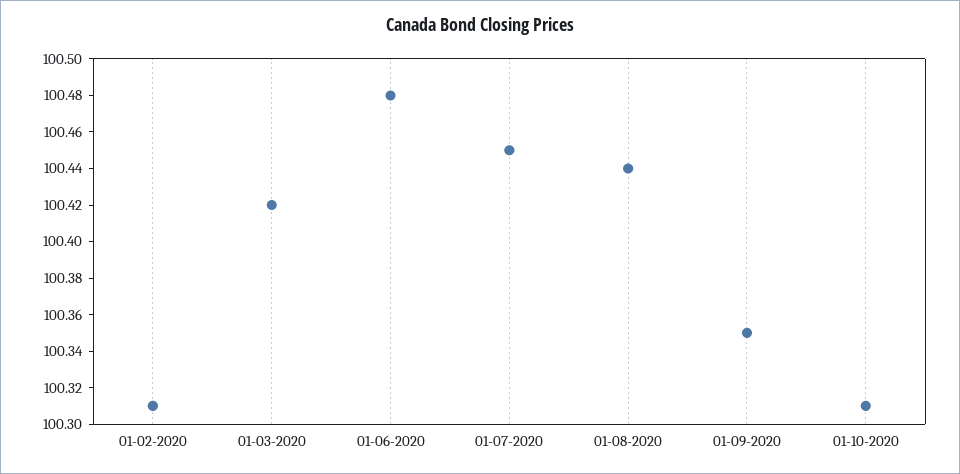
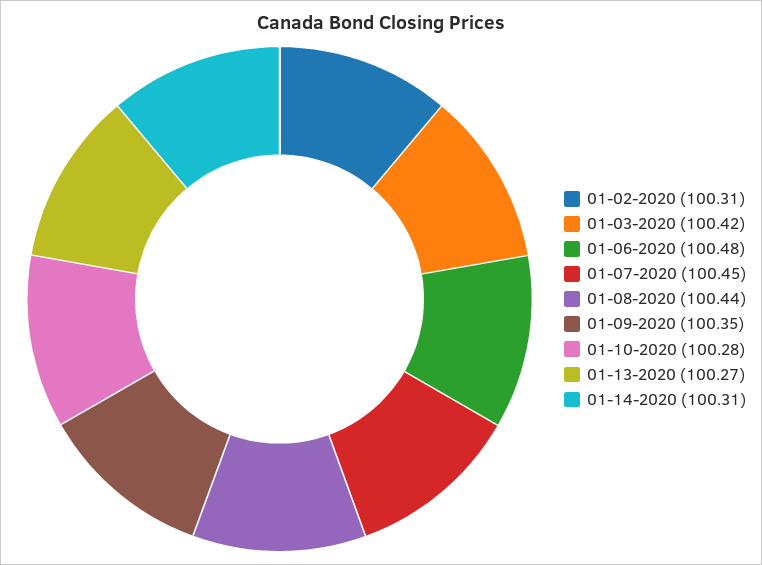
01-10-2020: 100.31 -> 100.28
01-13-2020: none -> 100.27
01-14-2020: none -> 100.31

